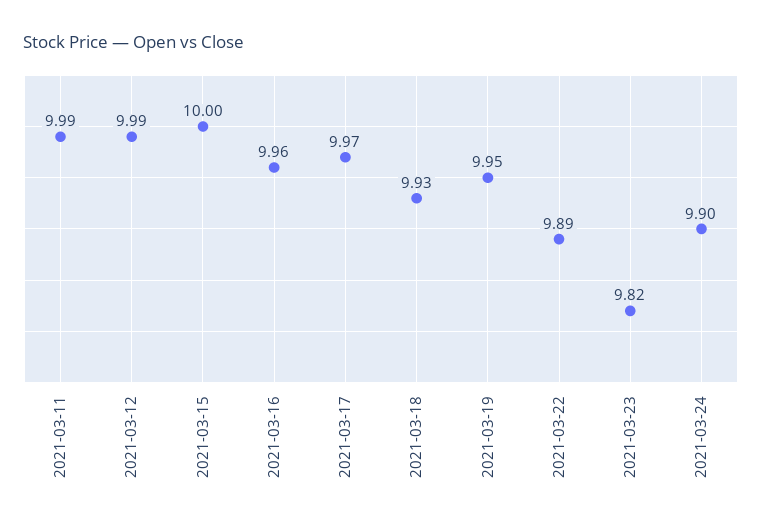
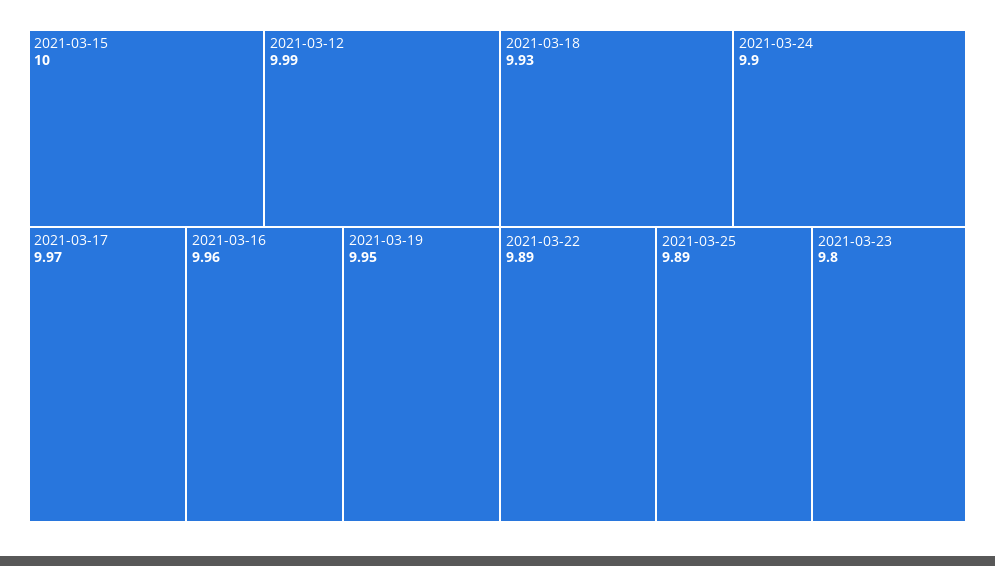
2021-03-11: 9.99 -> none
2021-03-23: 9.82 -> 9.8
2021-03-25: none -> 9.89

